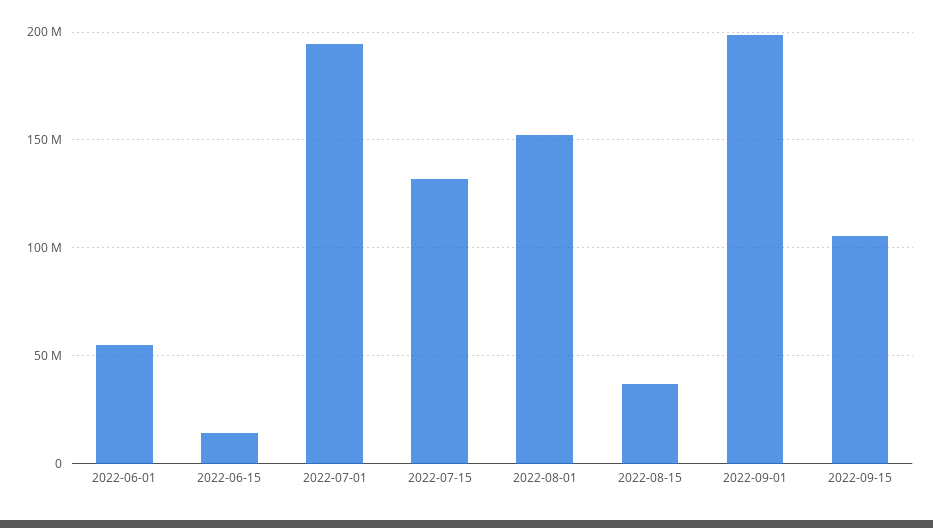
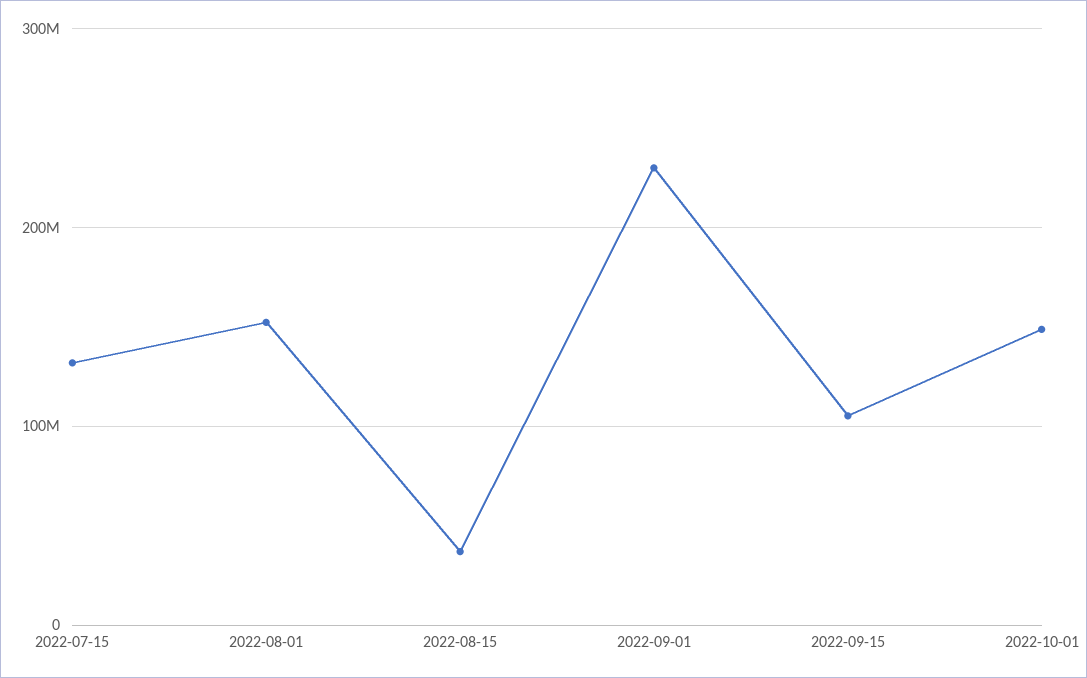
2022-06-01: 55000000 -> none
2022-06-15: 15000000 -> none
2022-07-01: 195000000 -> none
2022-09-01: 200000000 -> 230000000
2022-10-01: none -> 150000000

